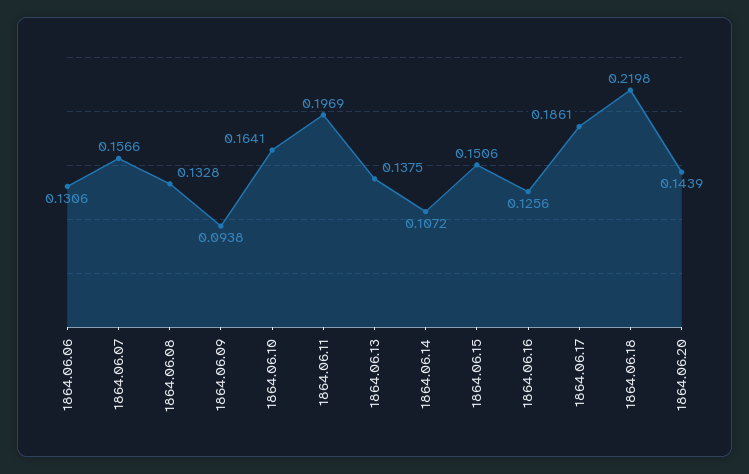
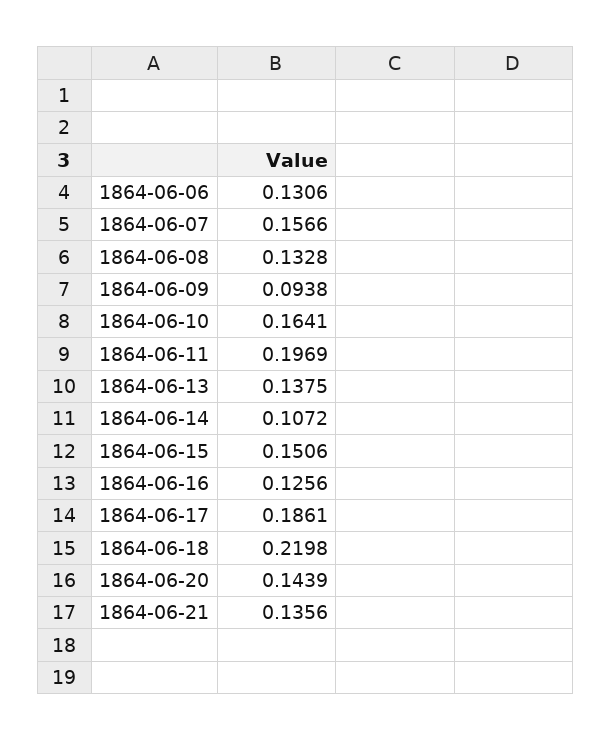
1864-06-21: none -> 0.1356

